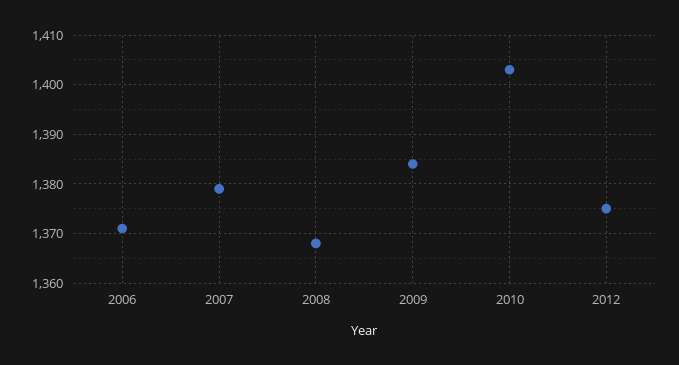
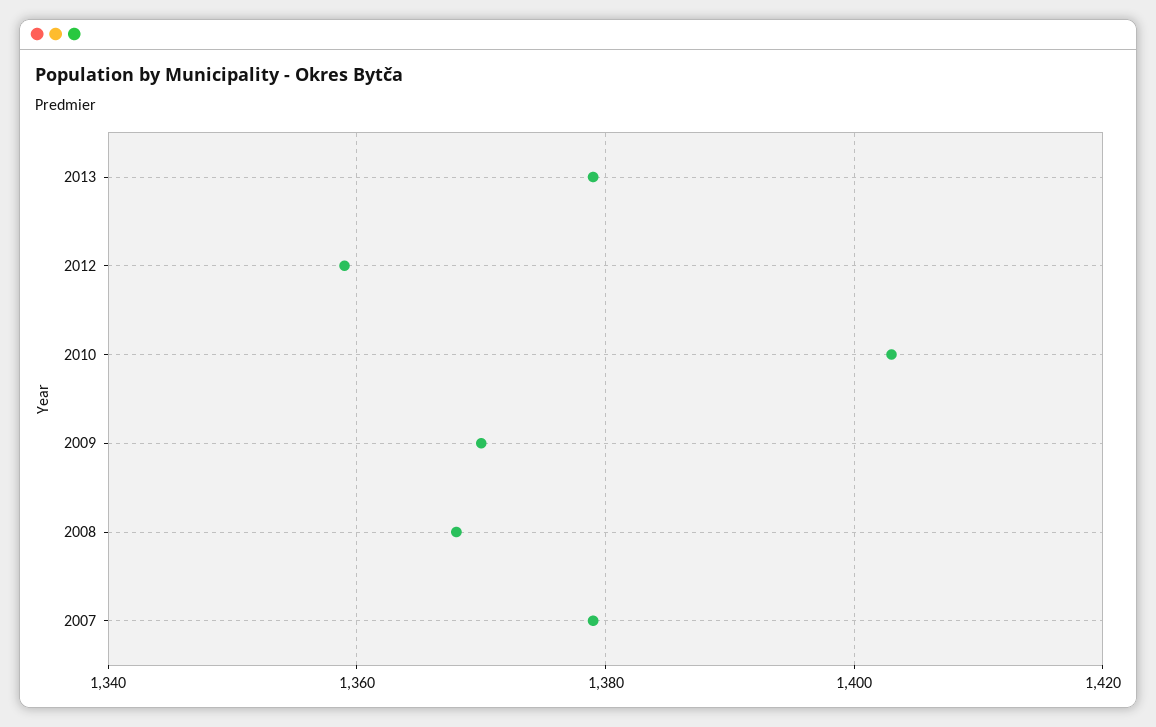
2006: 1370 -> none
2009: 1385 -> 1370
2012: 1375 -> 1360
2013: none -> 1380

